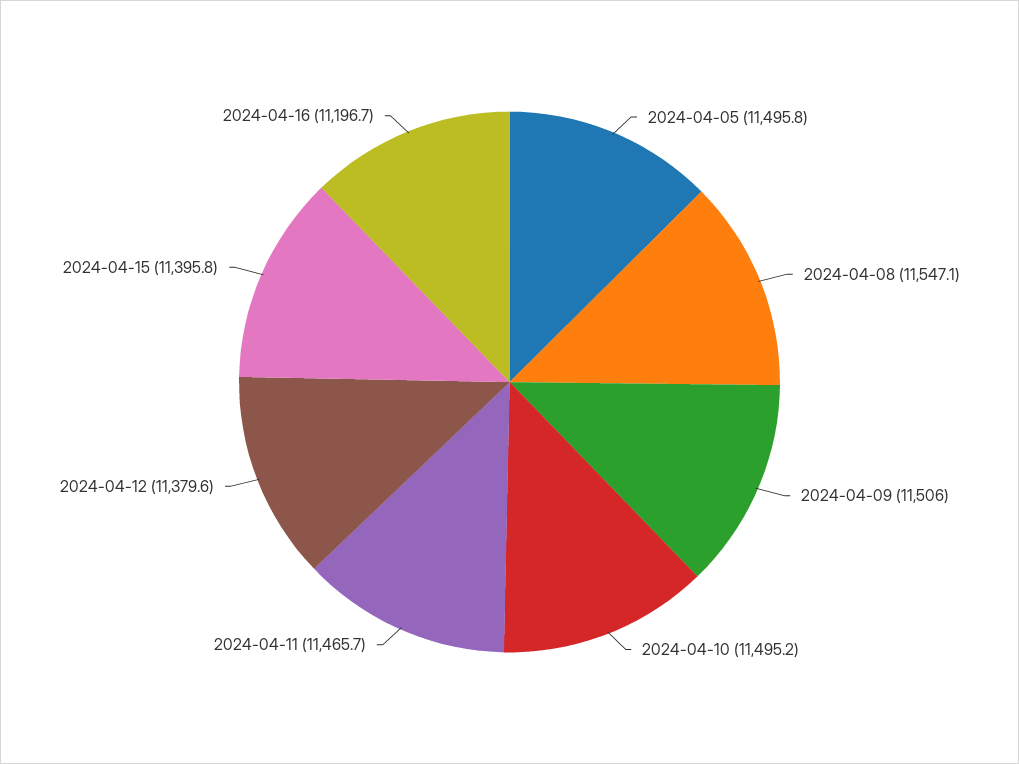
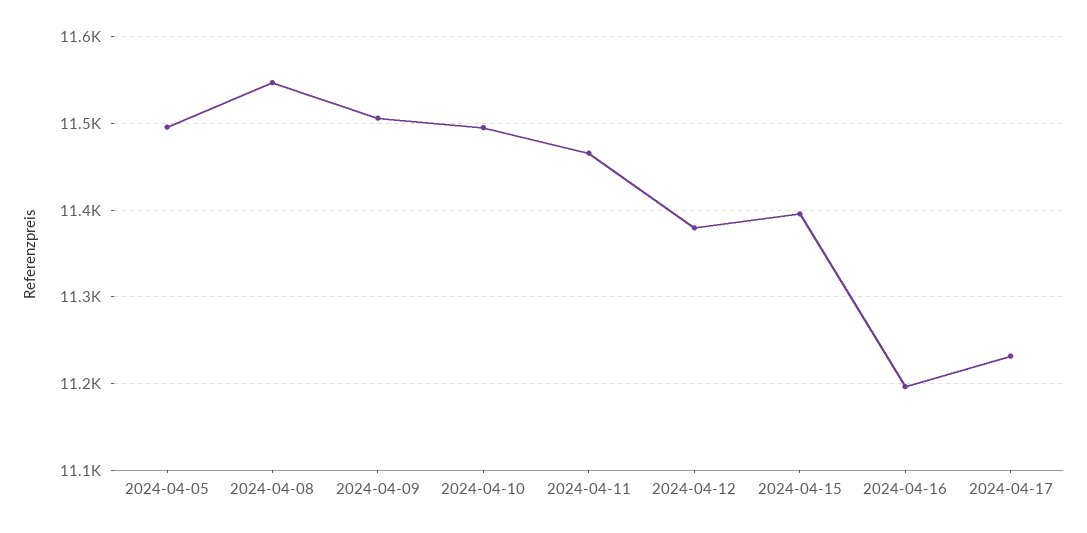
2024-04-17: none -> 11230

